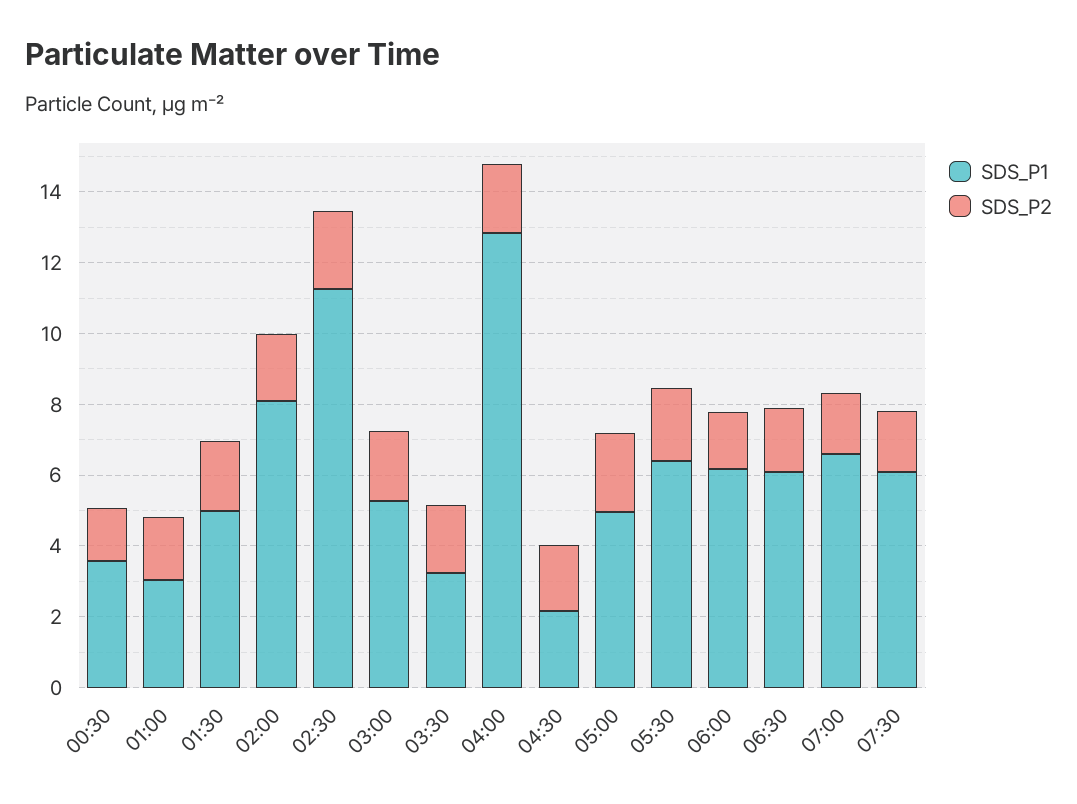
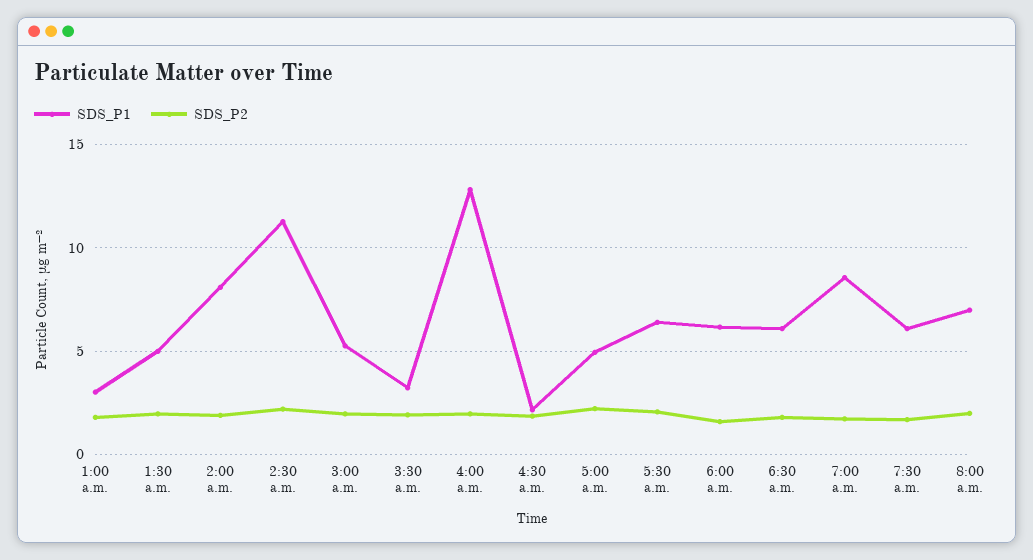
SDS_P1, 00:30: 3.5 -> none
SDS_P2, 00:30: 1.5 -> none
SDS_P1, 07:00: 6.5 -> 8.5
SDS_P1, 8:00 a.m.: none -> 7
SDS_P2, 8:00 a.m.: none -> 2

